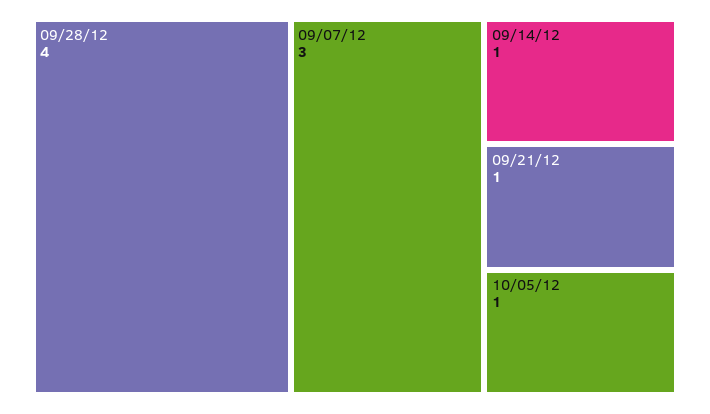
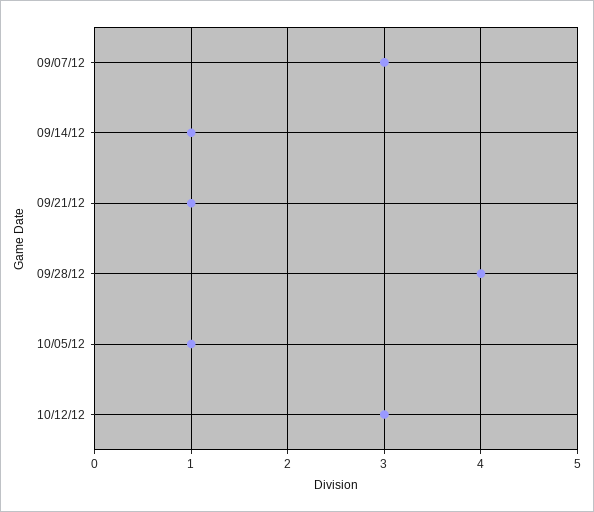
10/12/12: none -> 3

